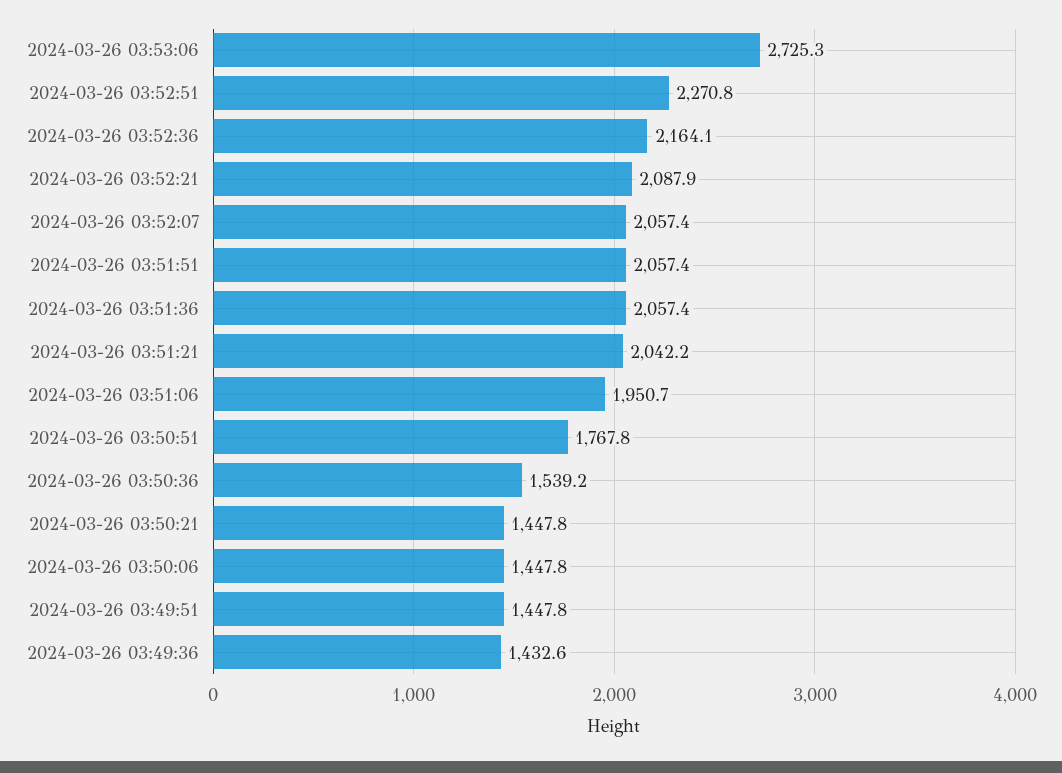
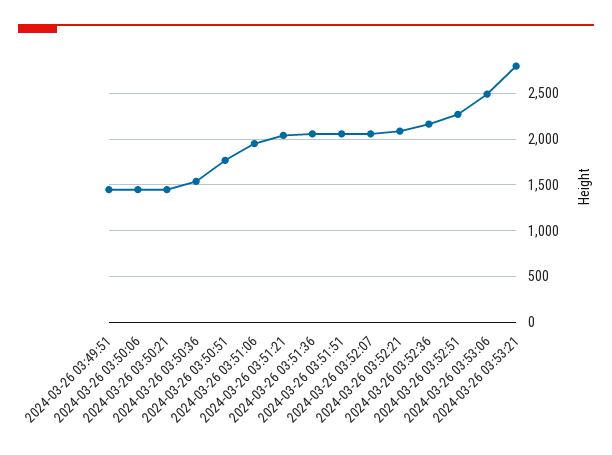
2024-03-26 03:53:06: 2725.3 -> 2500
2024-03-26 03:49:36: 1432.6 -> none
2024-03-26 03:53:21: none -> 2800

